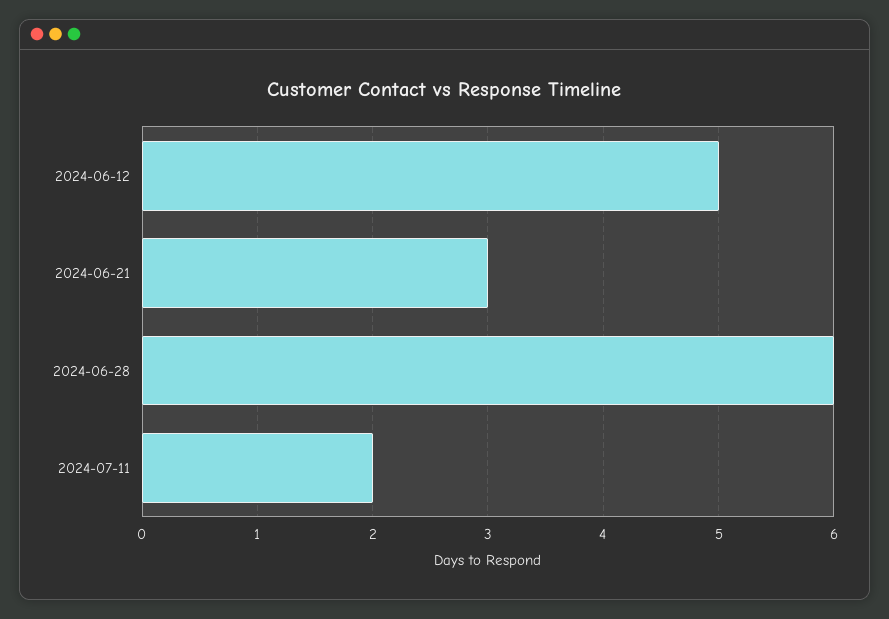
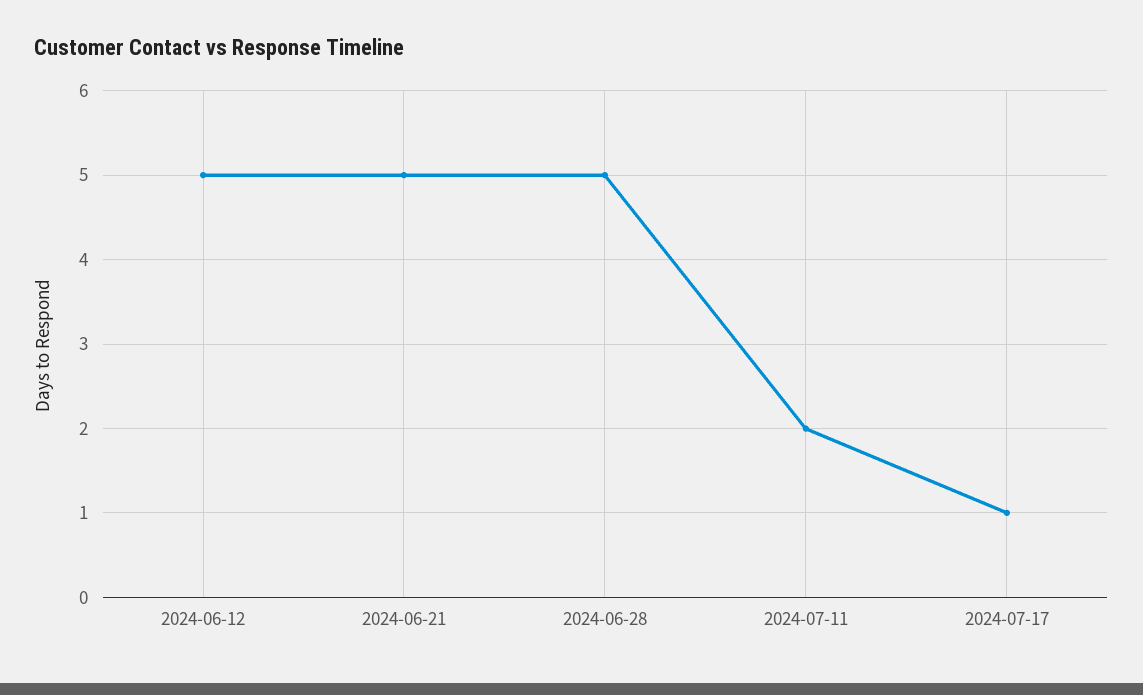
2024-06-21: 3 -> 5
2024-06-28: 6 -> 5
2024-07-17: none -> 1

